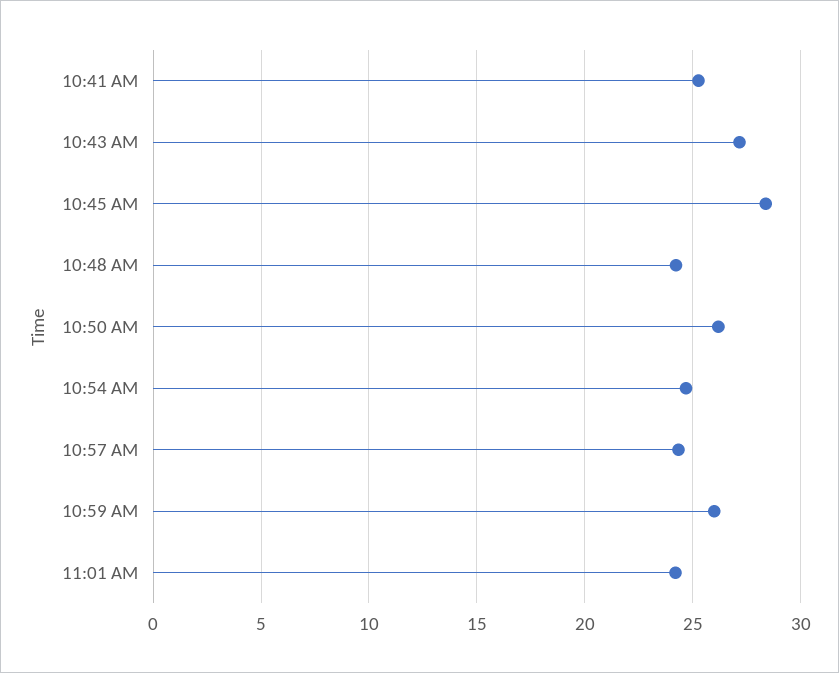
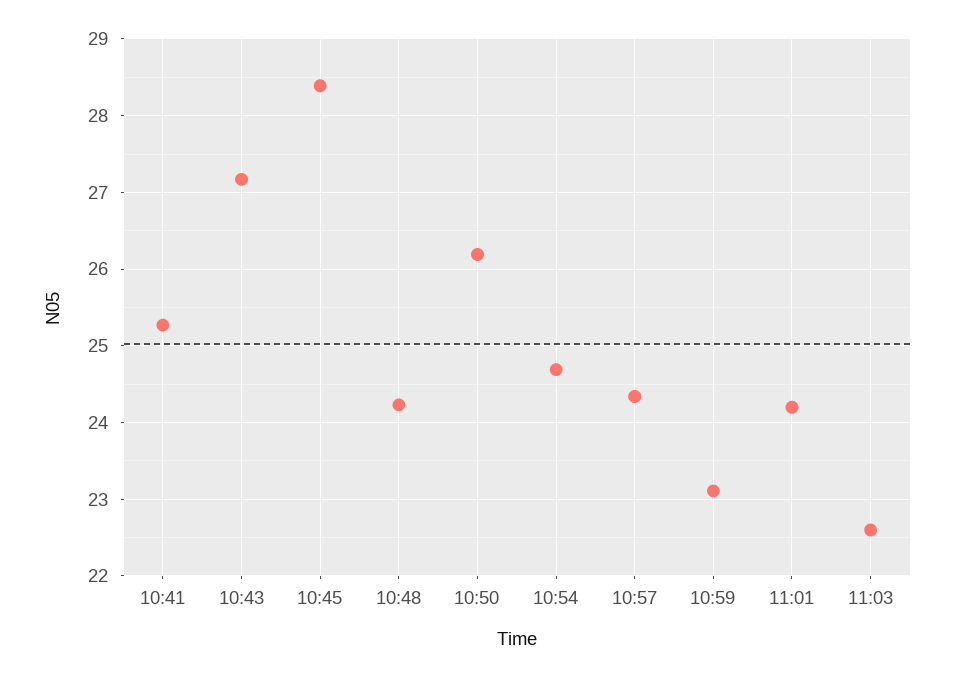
10:59 AM: 26 -> 23.1
11:03: none -> 22.6

